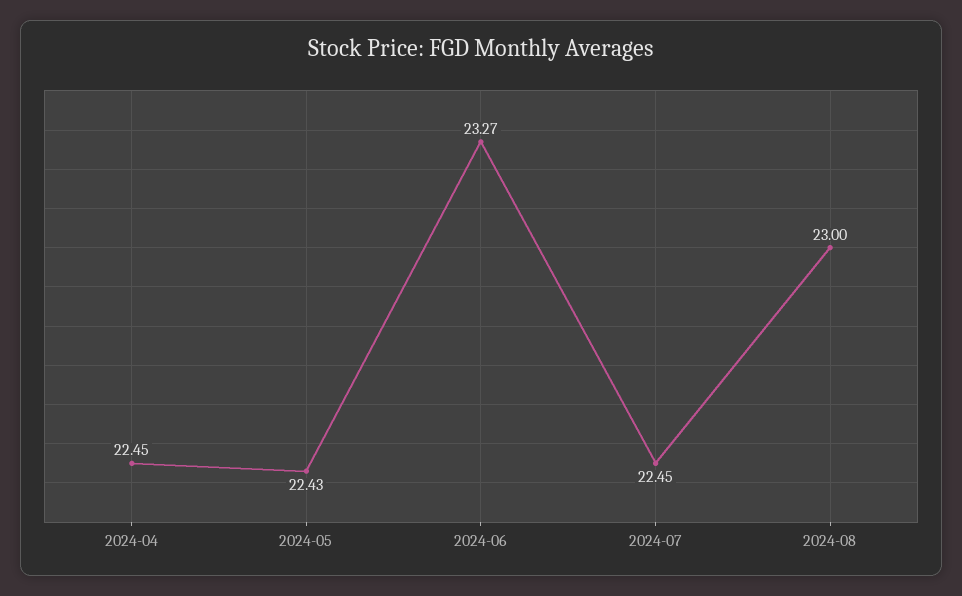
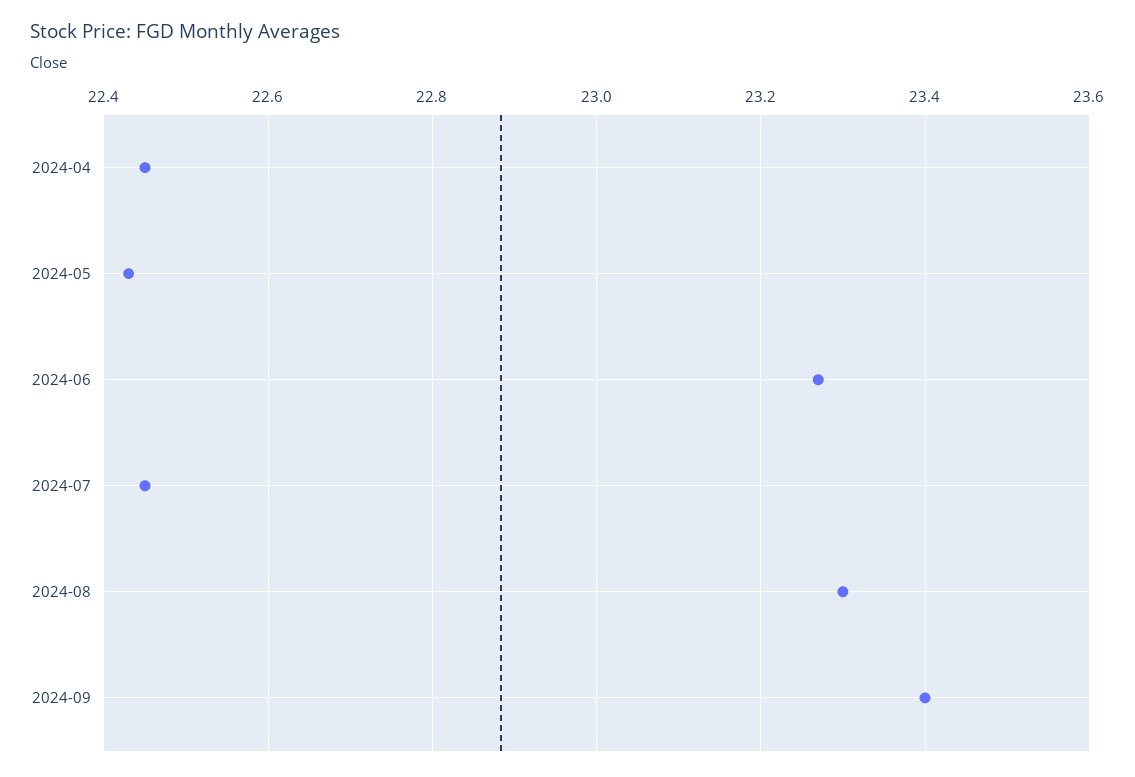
2024-08: 23 -> 23.3
2024-09: none -> 23.4

